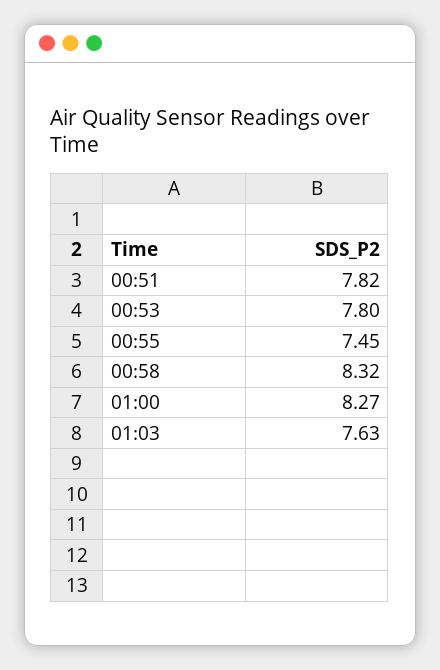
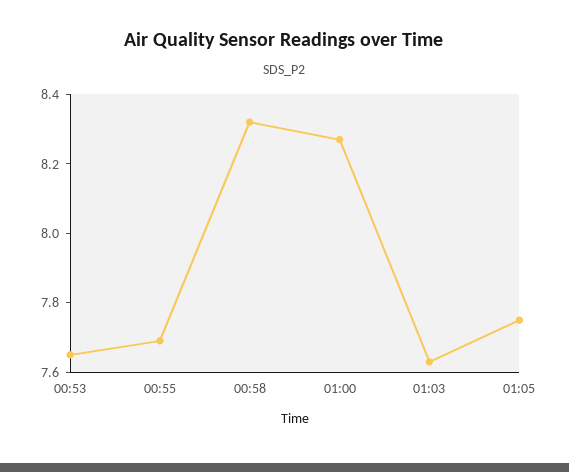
00:51: 7.82 -> none
00:53: 7.8 -> 7.65
00:55: 7.45 -> 7.7
01:05: none -> 7.75

